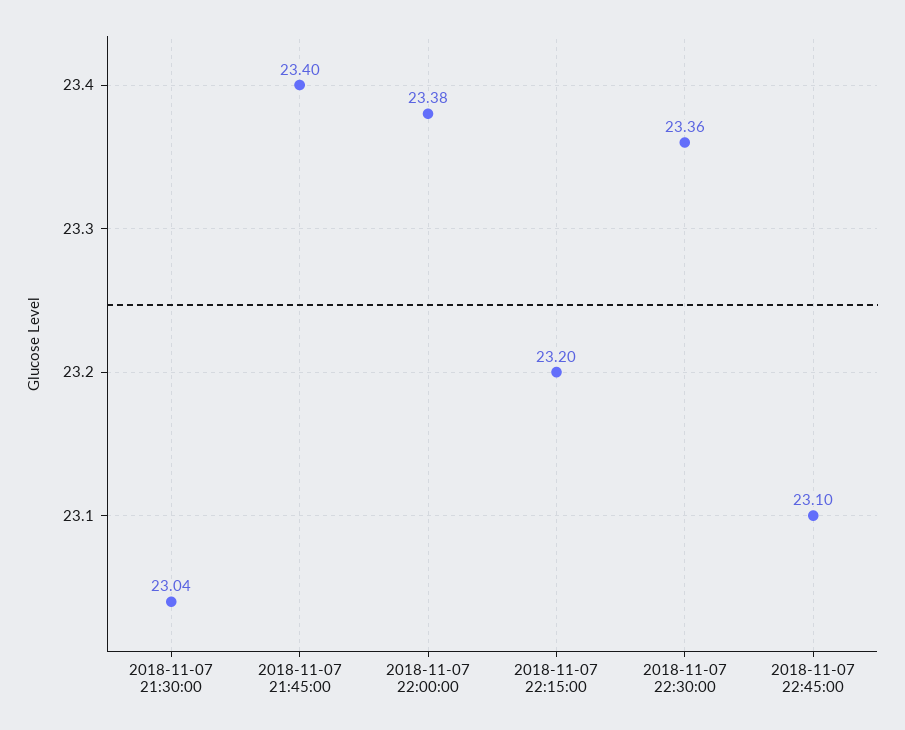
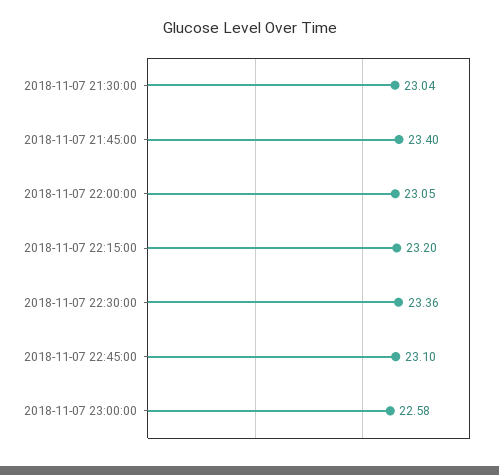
2018-11-07 22:00:00: 23.38 -> 23.05
2018-11-07 23:00:00: none -> 22.58

